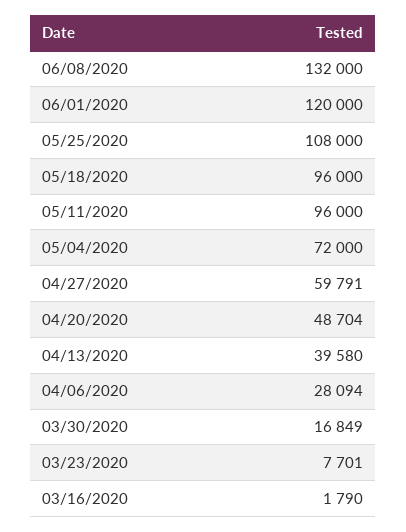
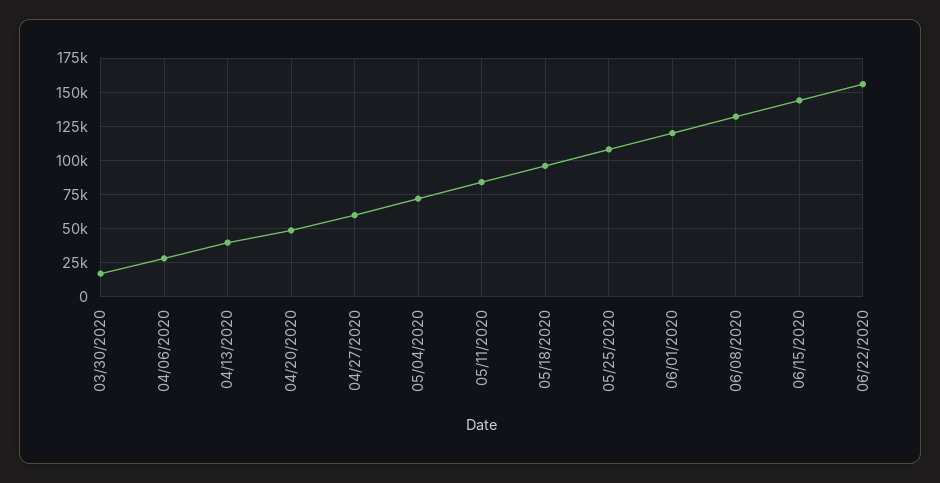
05/11/2020: 96000 -> 85000
03/23/2020: 7701 -> none
03/16/2020: 1790 -> none
06/15/2020: none -> 145000
06/22/2020: none -> 155000

